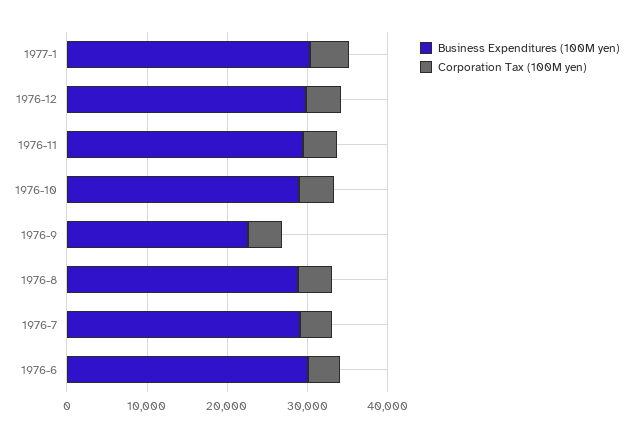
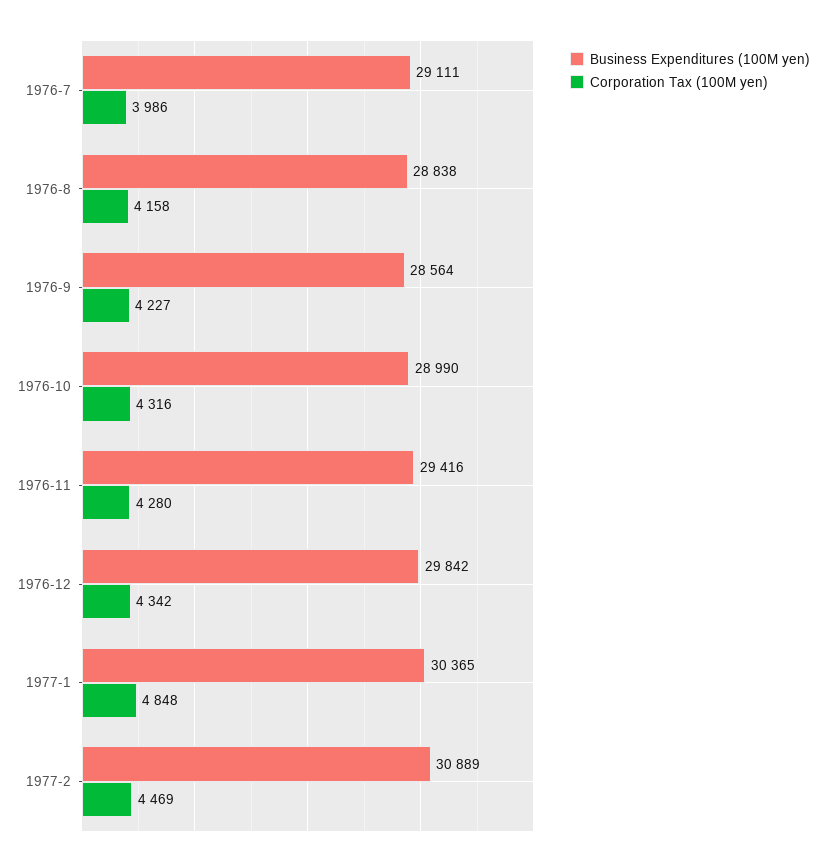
Business Expenditures (100M yen), 1976-9: 22000 -> 28564
Business Expenditures (100M yen), 1976-6: 30000 -> none
Corporation Tax (100M yen), 1976-6: 4000 -> none
Business Expenditures (100M yen), 1977-2: none -> 30889
Corporation Tax (100M yen), 1977-2: none -> 4469

